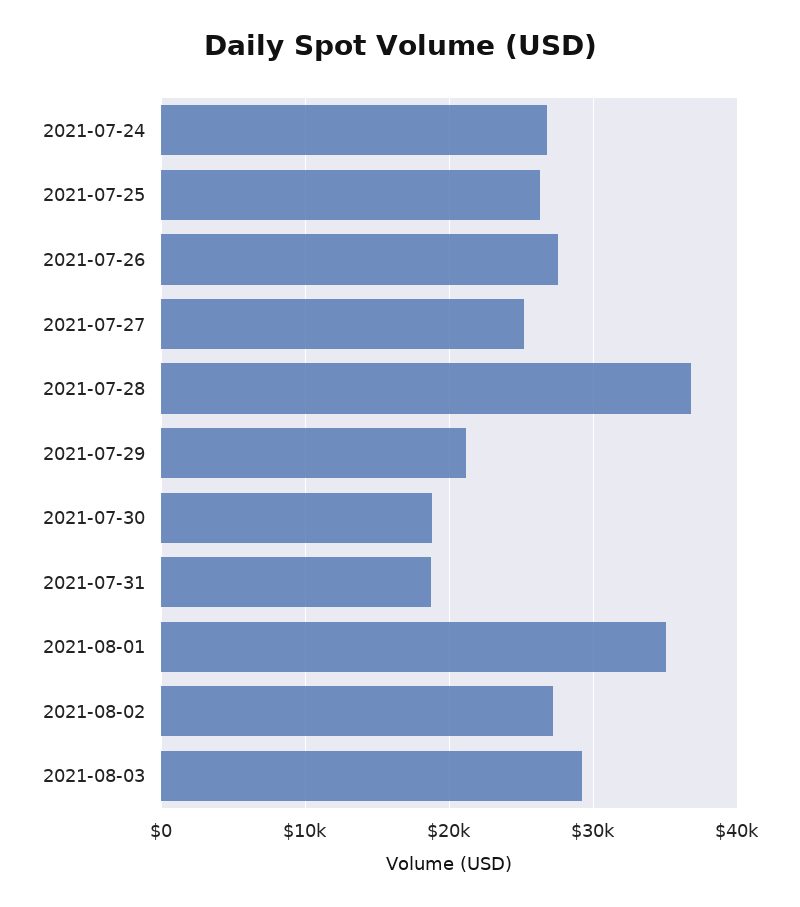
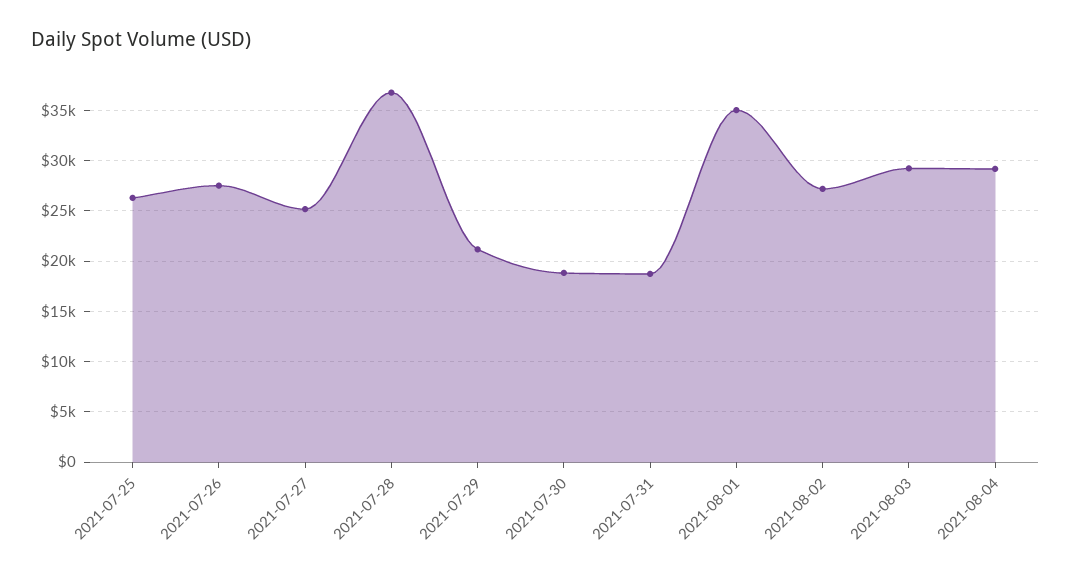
2021-07-24: 27000 -> none
2021-08-04: none -> 29000

